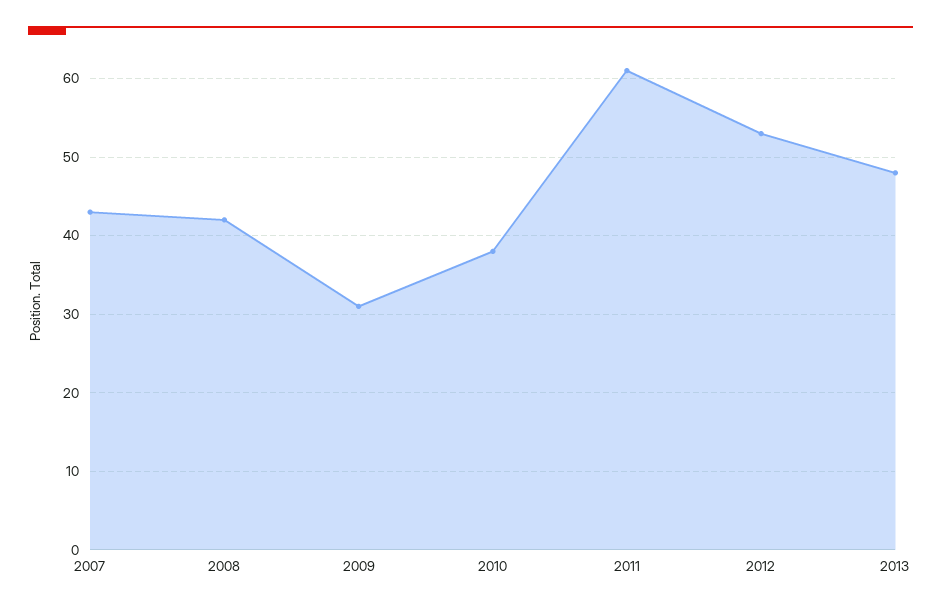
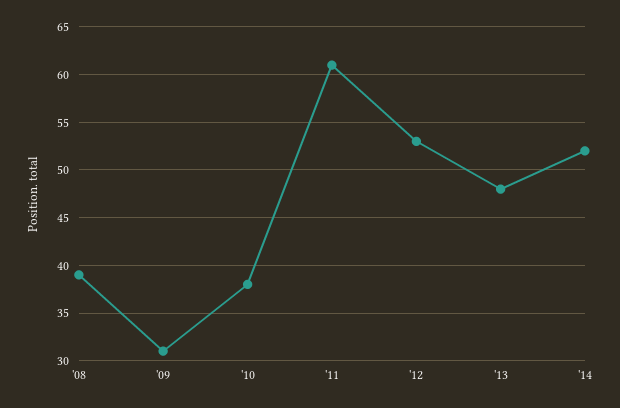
2007: 43 -> none
2008: 42 -> 39
'14: none -> 52

